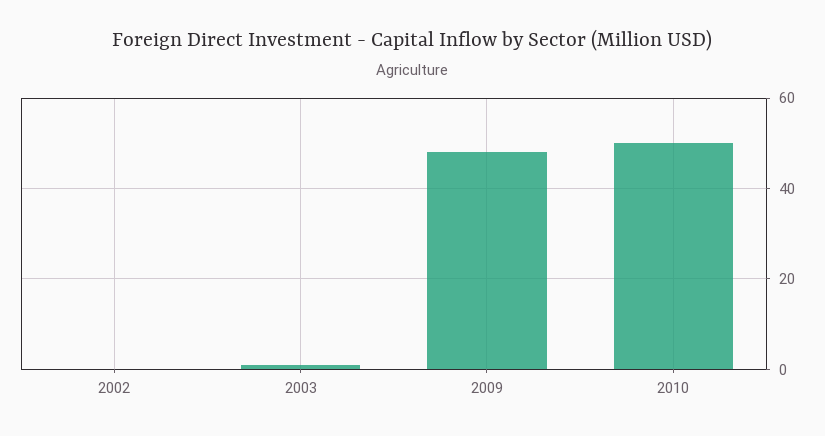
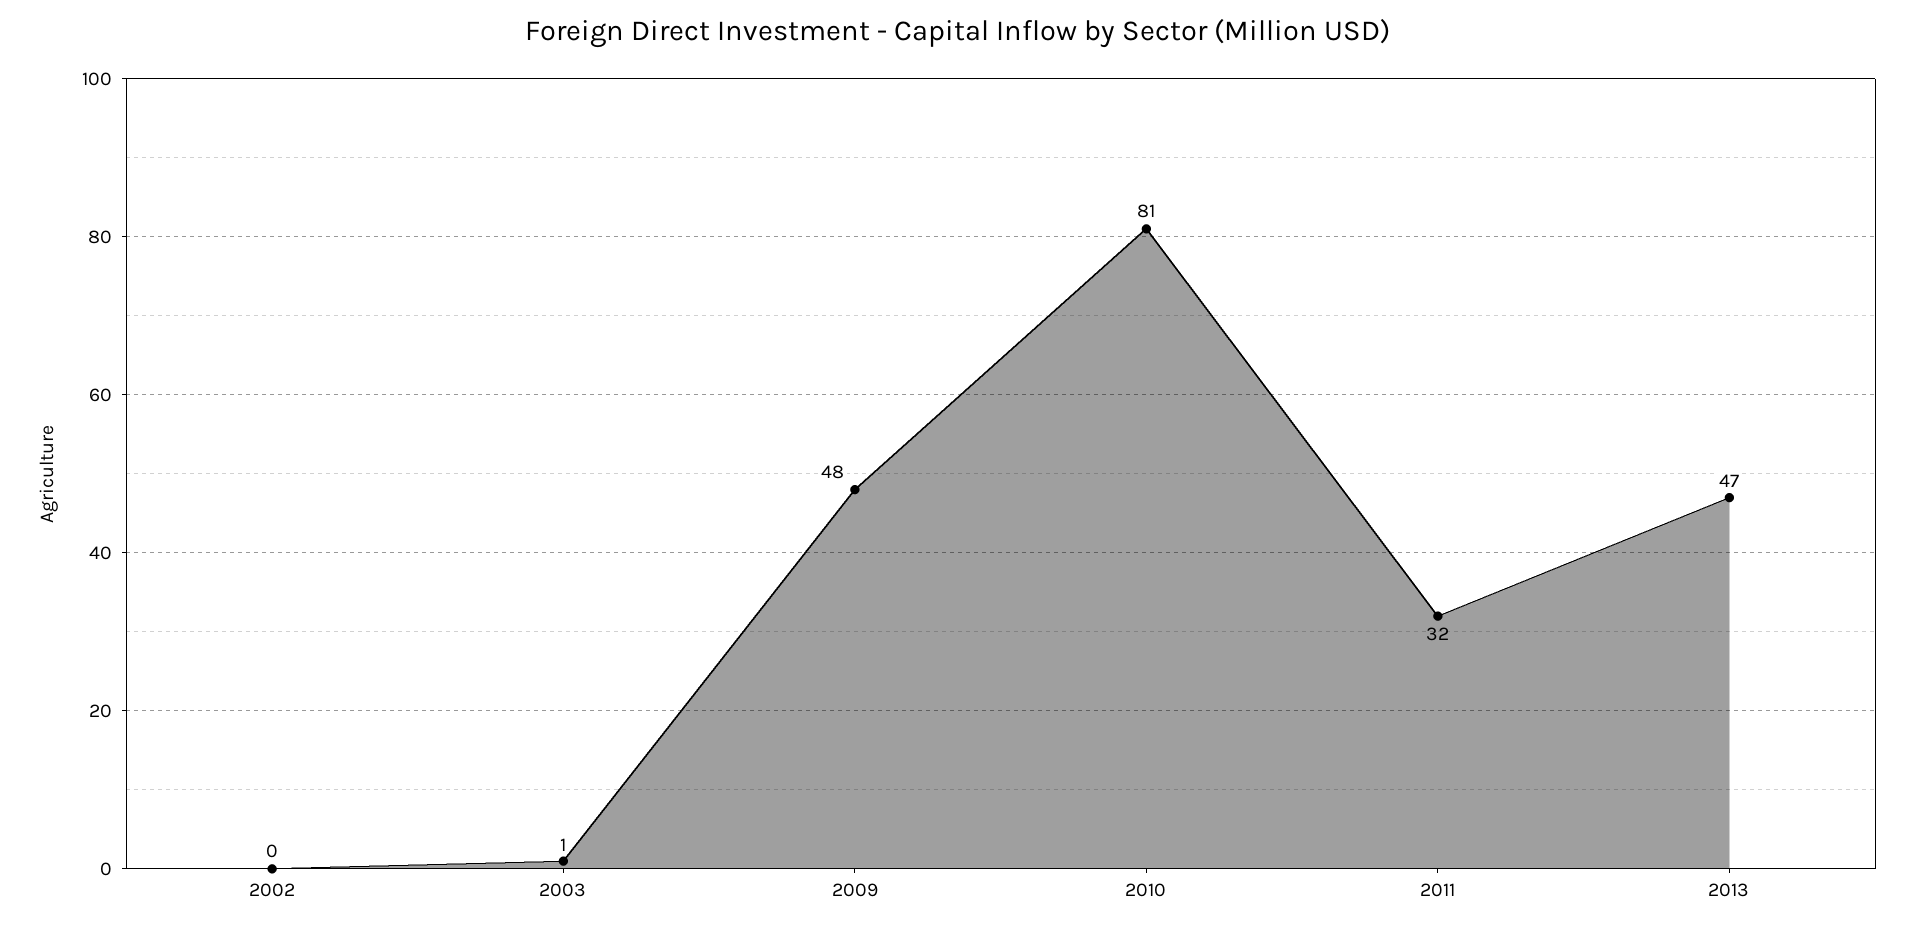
2010: 50 -> 81
2011: none -> 32
2013: none -> 47

